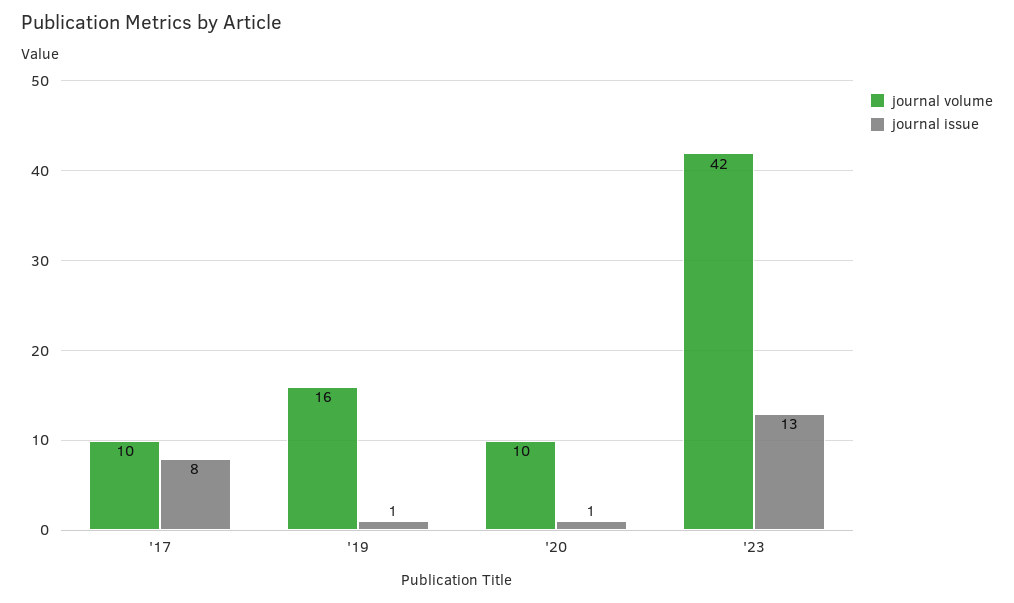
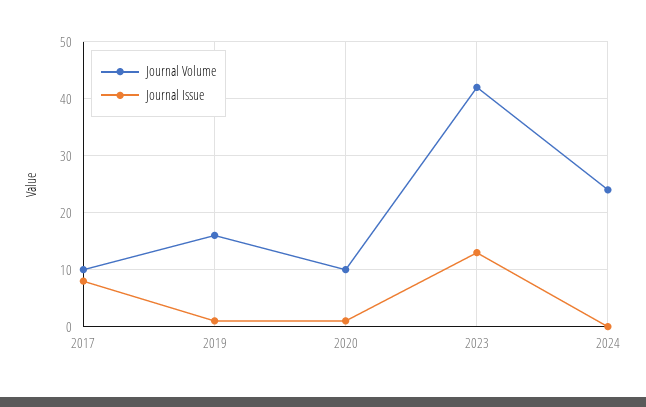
journal volume, 2024: none -> 25
journal issue, 2024: none -> 0

